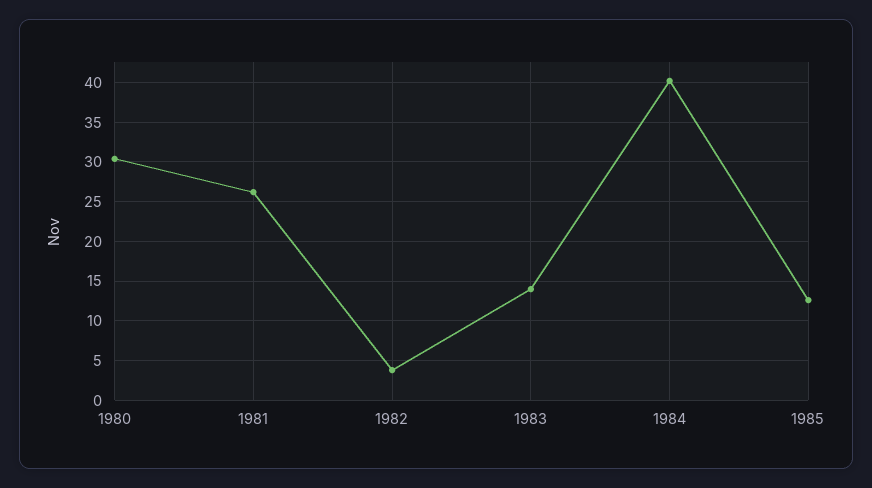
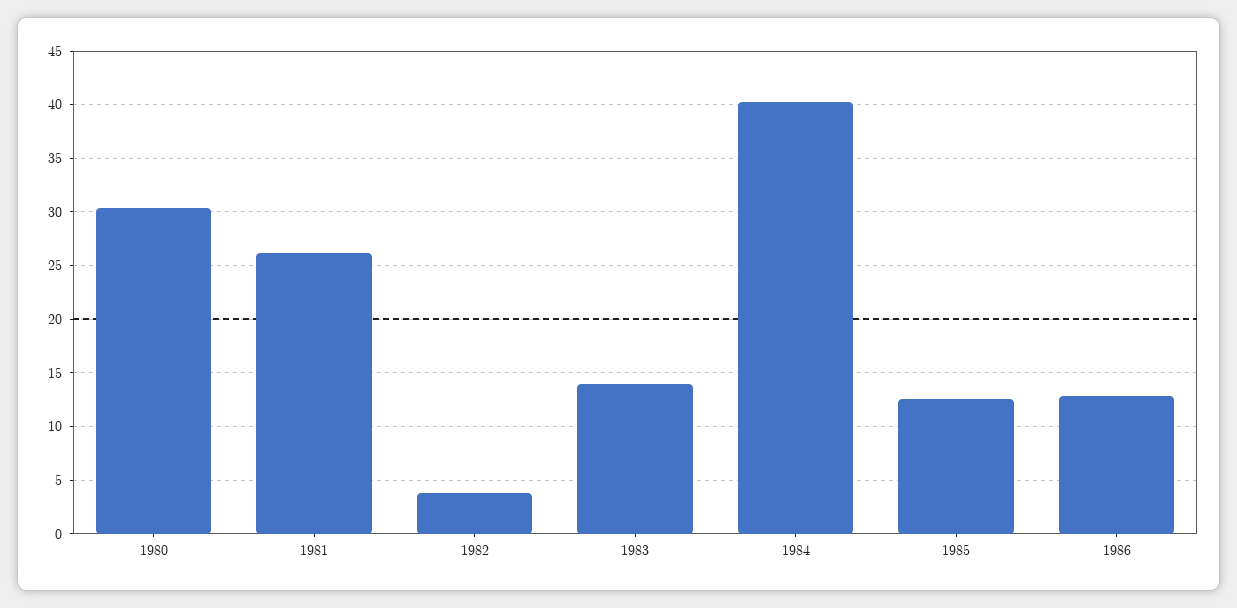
1986: none -> 13

